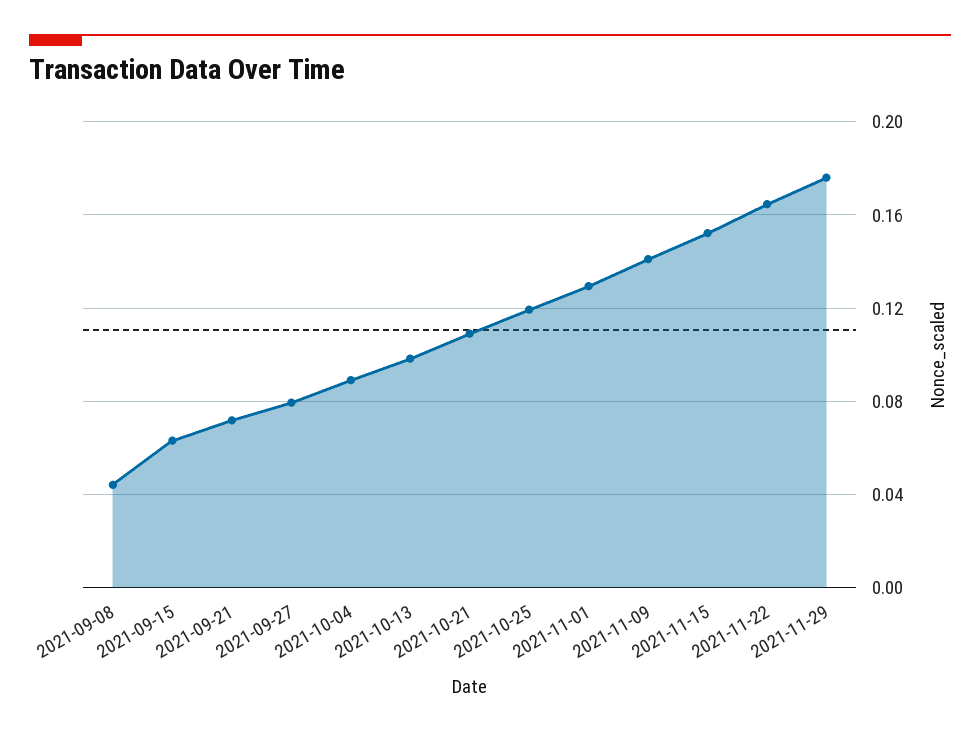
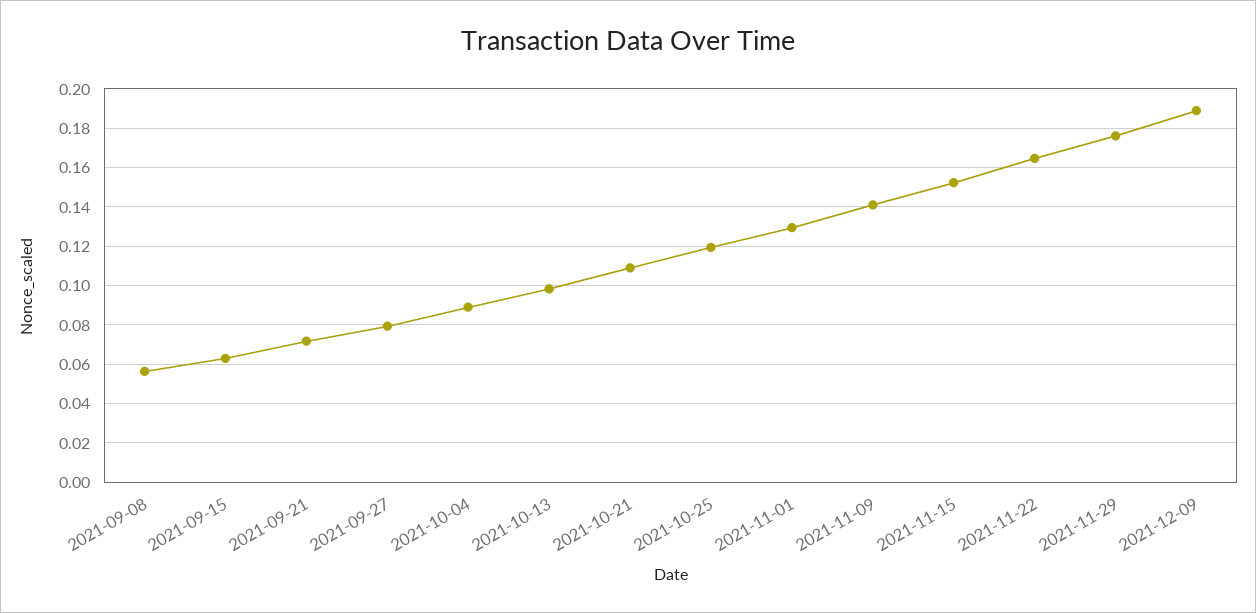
2021-09-08: 0.045 -> 0.055
2021-12-09: none -> 0.19

